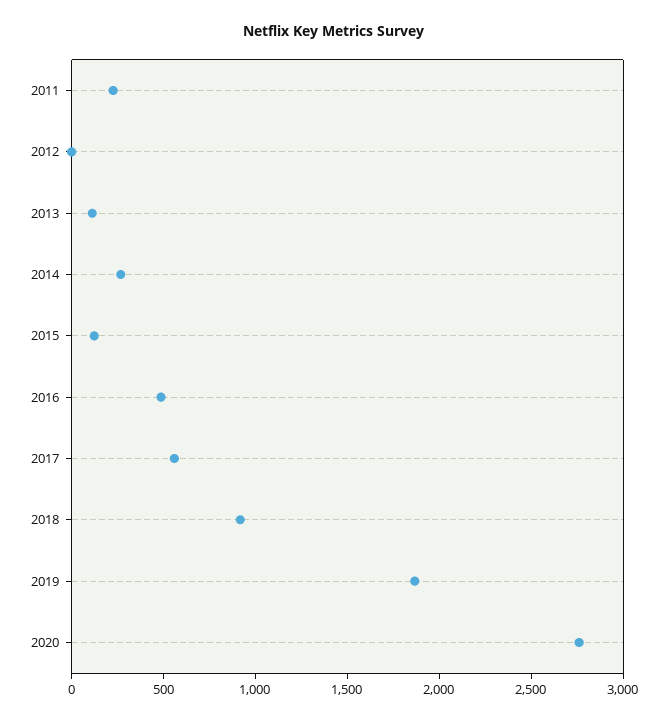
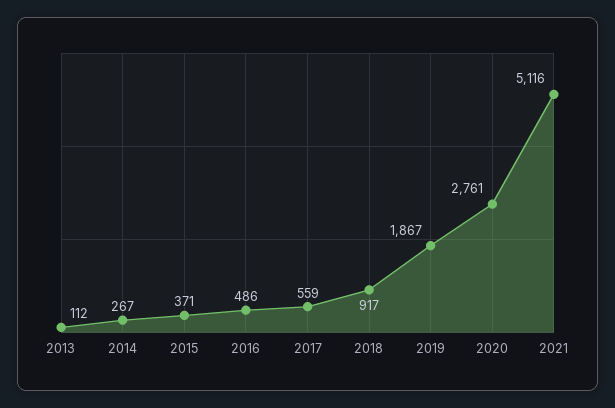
2011: 200 -> none
2012: 0 -> none
2015: 100 -> 371
2021: none -> 5116

